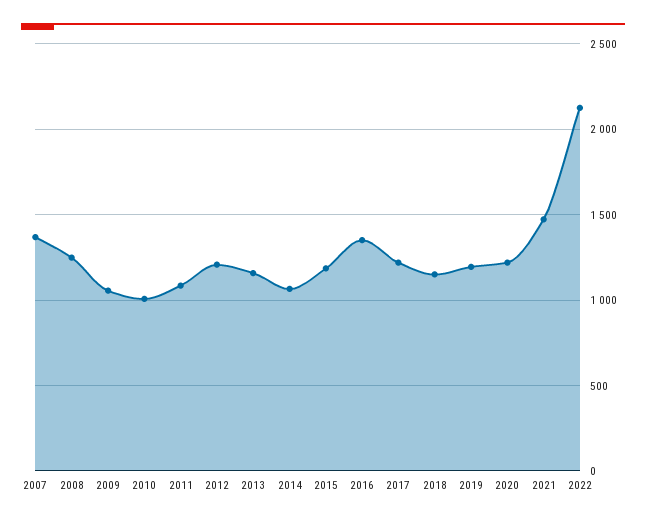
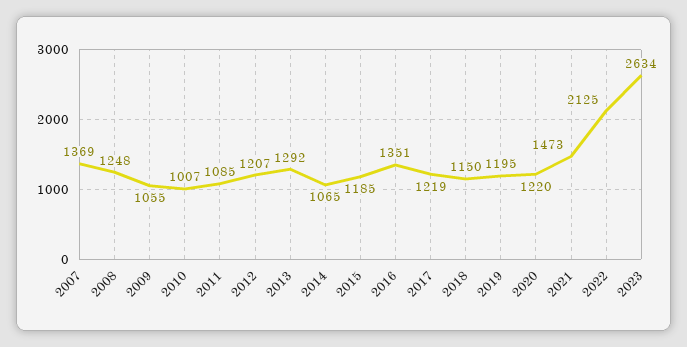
2013: 1150 -> 1292
2023: none -> 2634

